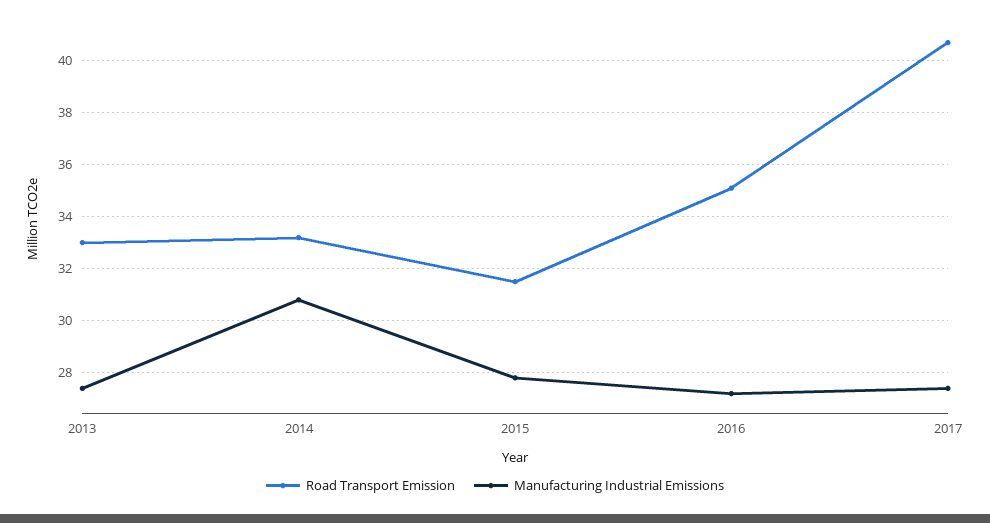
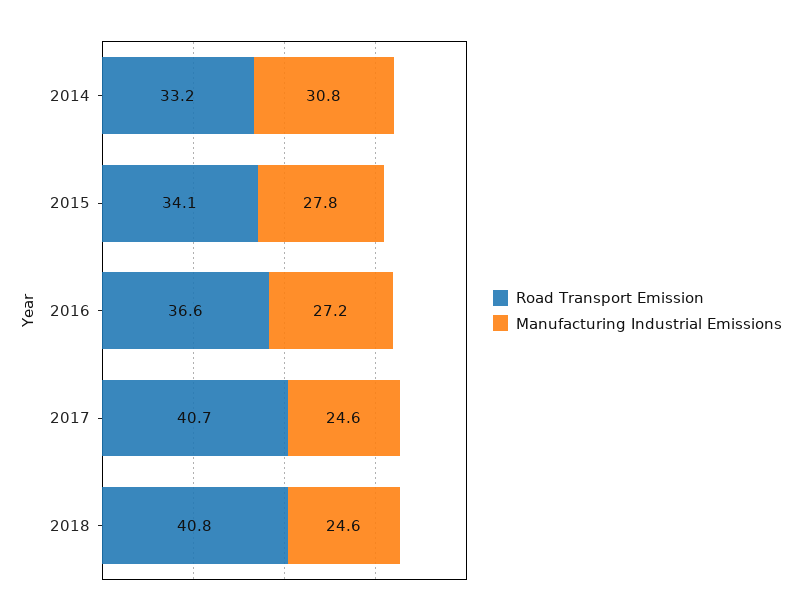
Road Transport Emission, 2013: 33 -> none
Manufacturing Industrial Emissions, 2013: 27.5 -> none
Road Transport Emission, 2015: 31.5 -> 34.1
Road Transport Emission, 2016: 35 -> 36.6
Manufacturing Industrial Emissions, 2017: 27.5 -> 24.6
Road Transport Emission, 2018: none -> 40.8
Manufacturing Industrial Emissions, 2018: none -> 24.6

